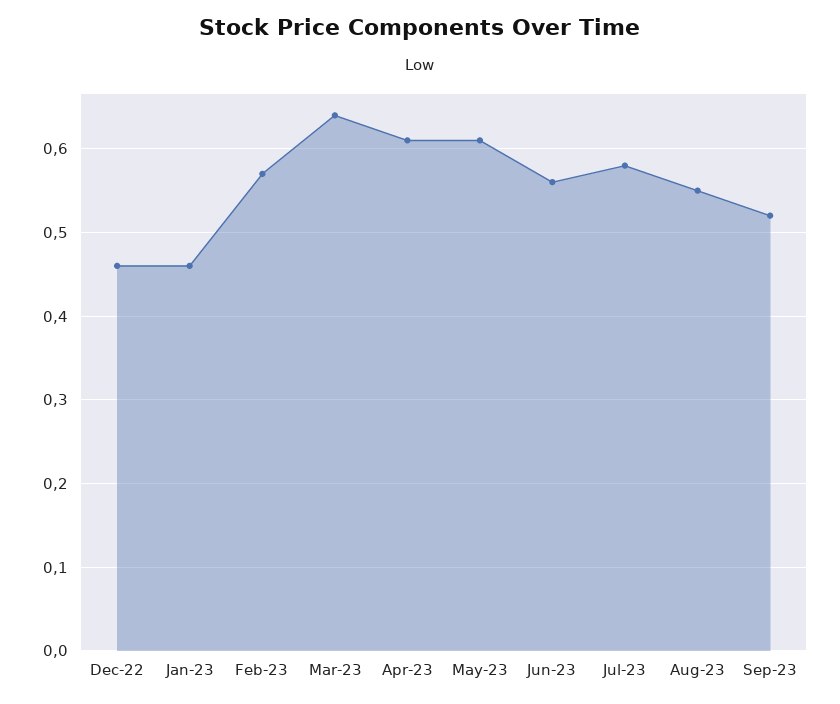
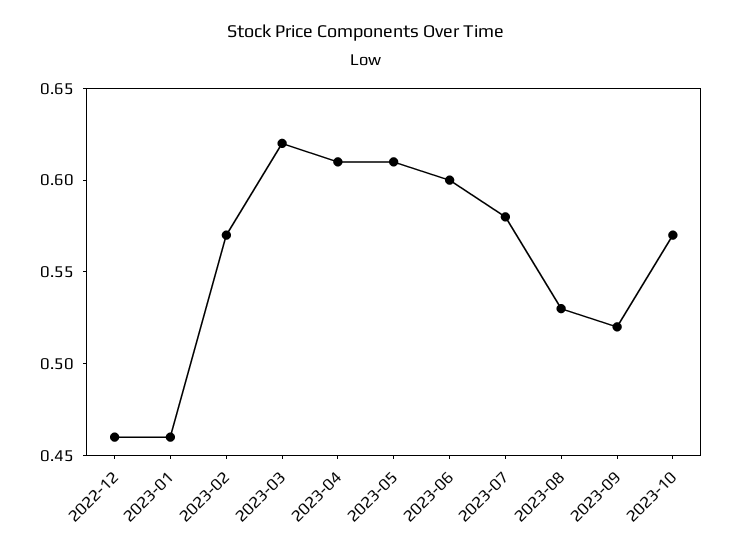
Mar-23: 0.64 -> 0.62
Jun-23: 0.56 -> 0.6
Aug-23: 0.55 -> 0.53
2023-10: none -> 0.57

